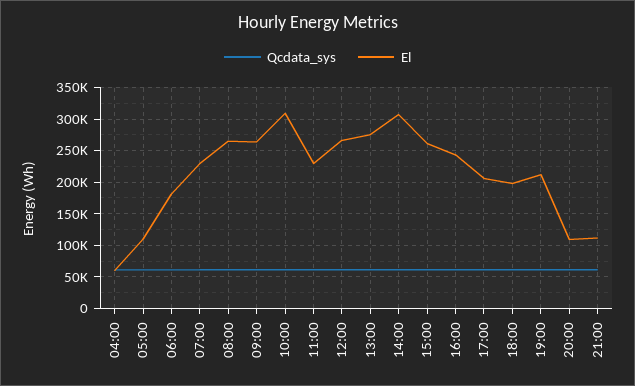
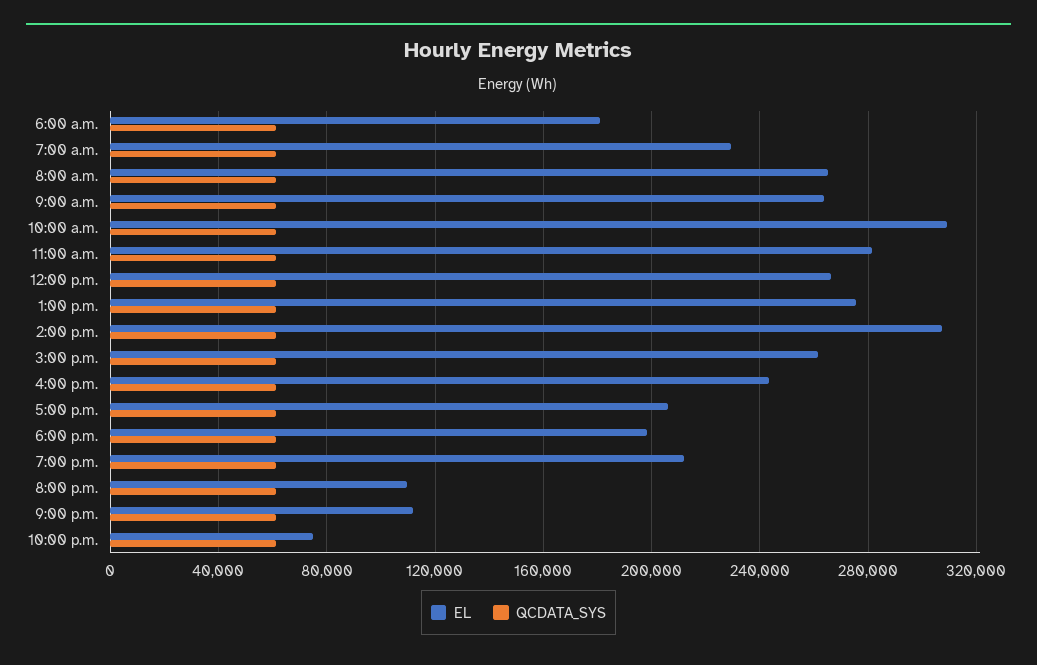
Qcdata_sys, 04:00: 60000 -> none
El, 04:00: 60000 -> none
Qcdata_sys, 05:00: 60000 -> none
El, 05:00: 110000 -> none
El, 11:00: 230000 -> 280000
El, 10:00 p.m.: none -> 75000
Qcdata_sys, 10:00 p.m.: none -> 60000

